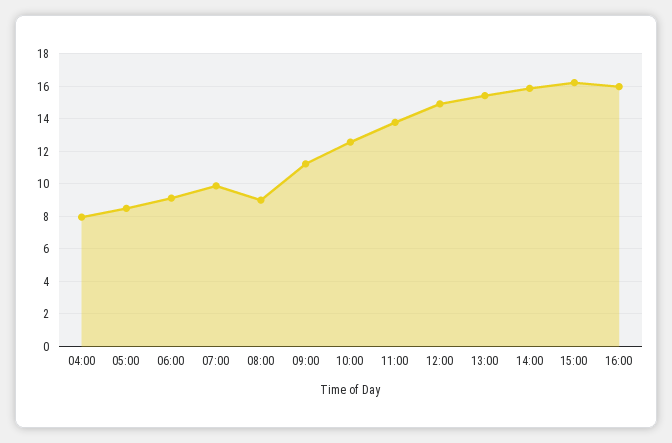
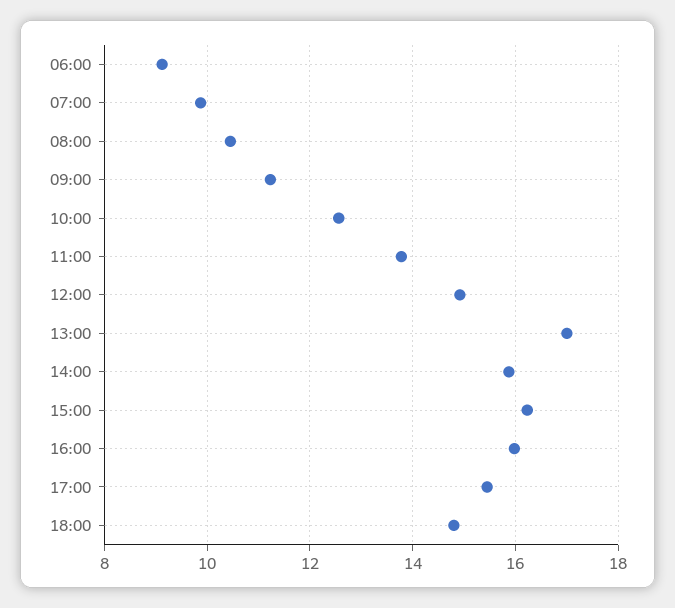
04:00: 8 -> none
05:00: 8.5 -> none
08:00: 9 -> 10.4
13:00: 15.5 -> 17
17:00: none -> 15.4
18:00: none -> 14.8

